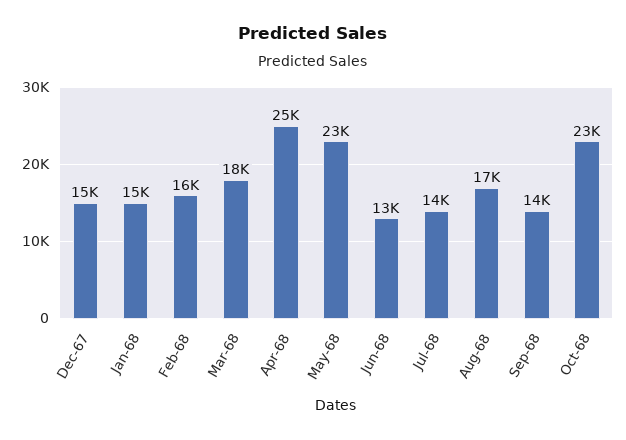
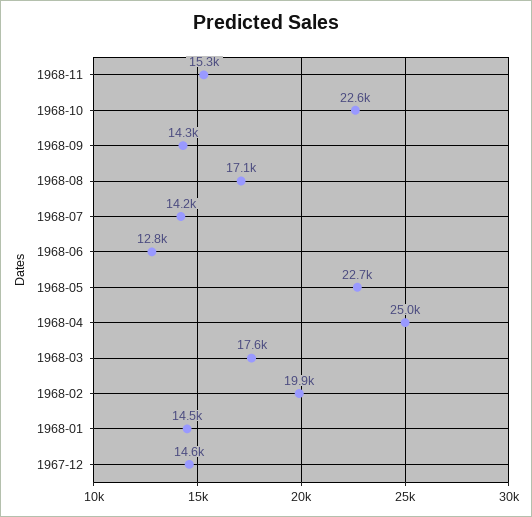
Feb-68: 16000 -> 19900
1968-11: none -> 15300

